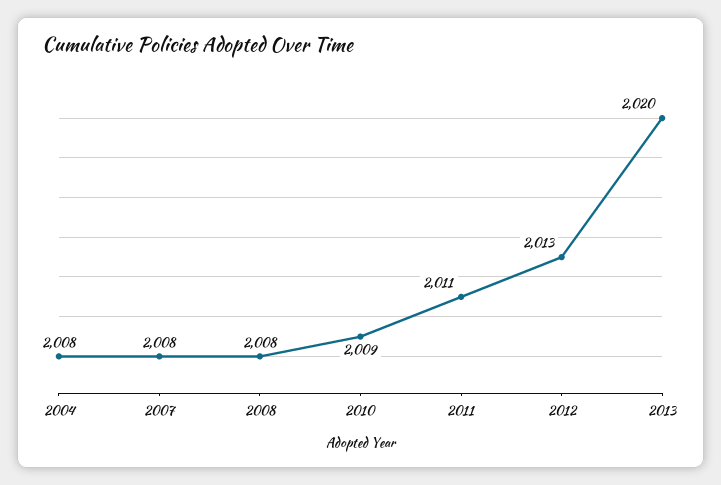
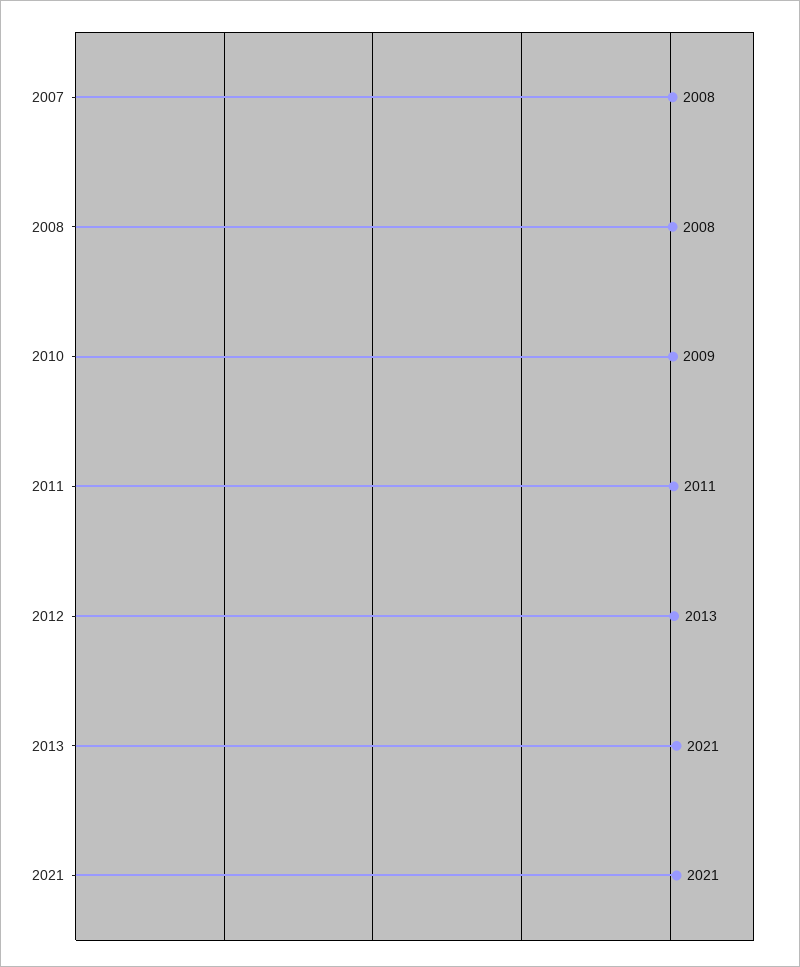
2004: 2008 -> none
2013: 2020 -> 2021
2021: none -> 2021

